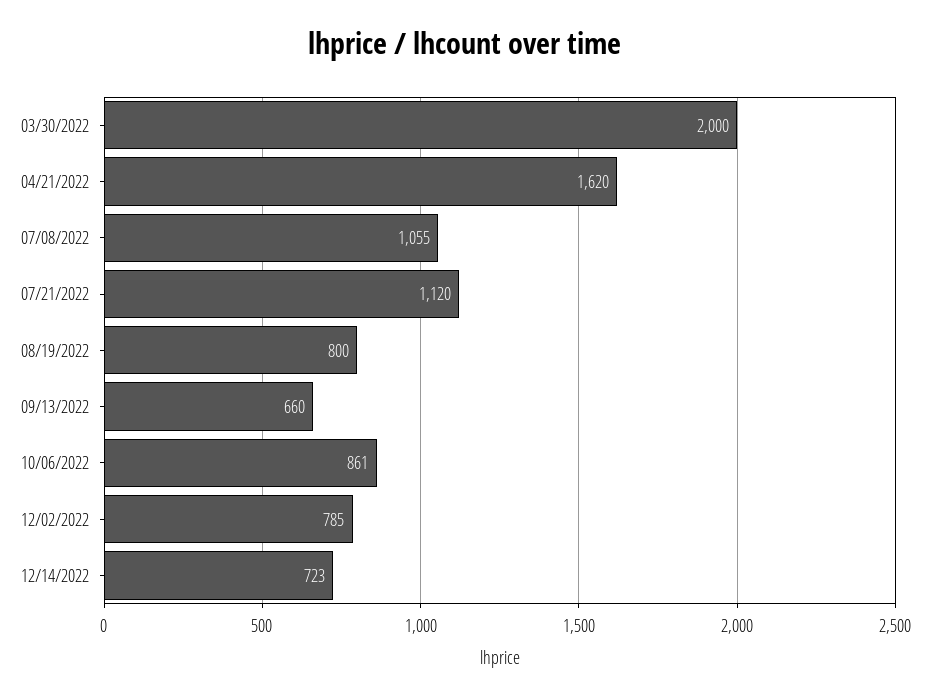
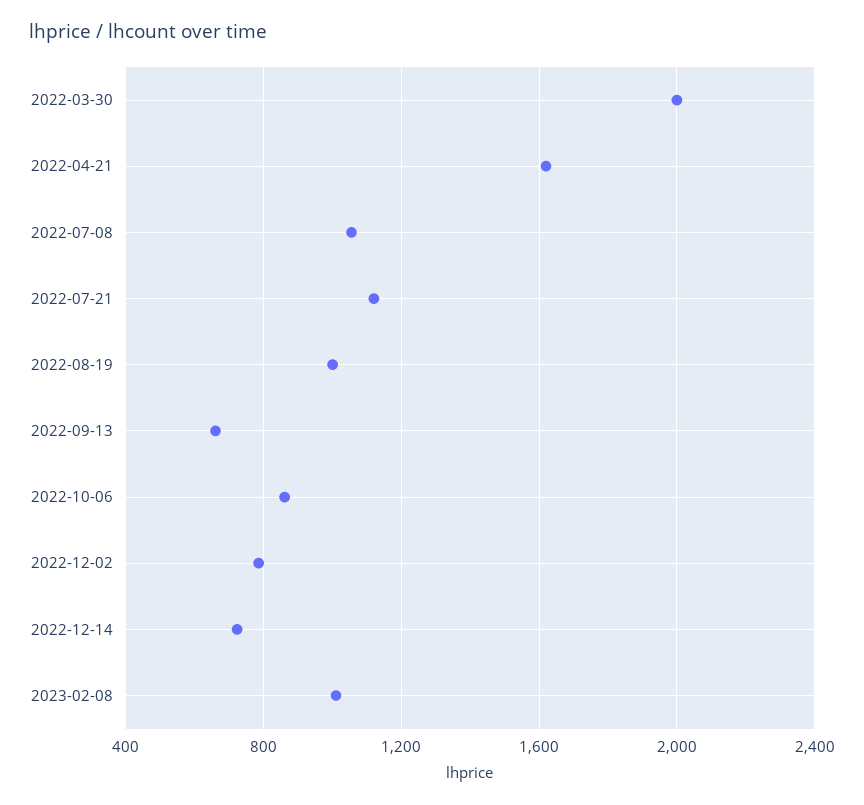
08/19/2022: 800 -> 1000
2023-02-08: none -> 1000

